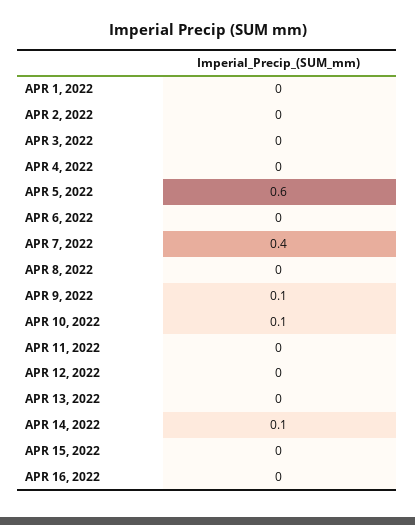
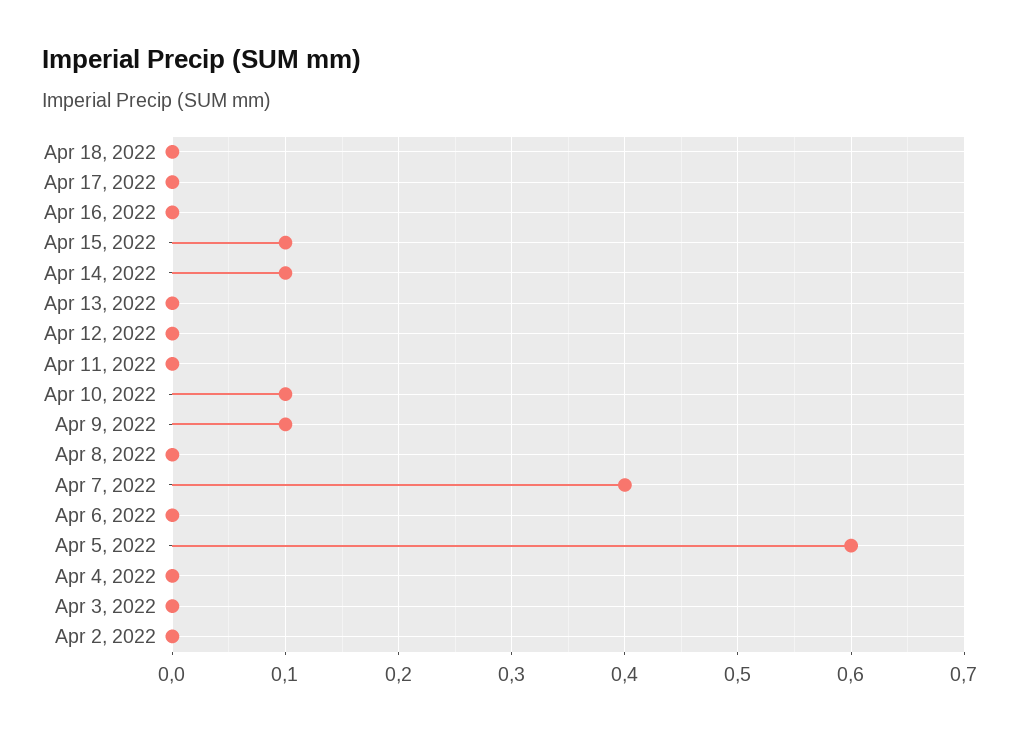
APR 1, 2022: 0 -> none
APR 15, 2022: 0 -> 0.1
Apr 18, 2022: none -> 0
Apr 17, 2022: none -> 0

